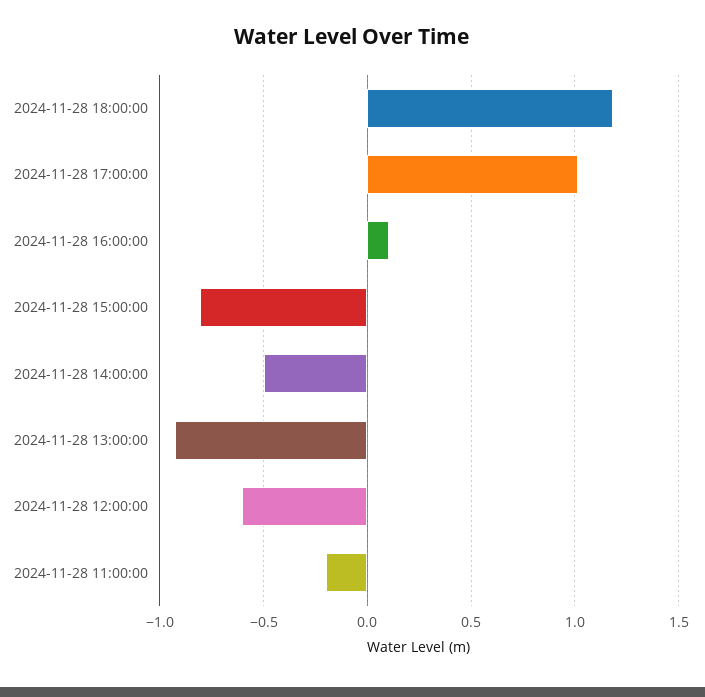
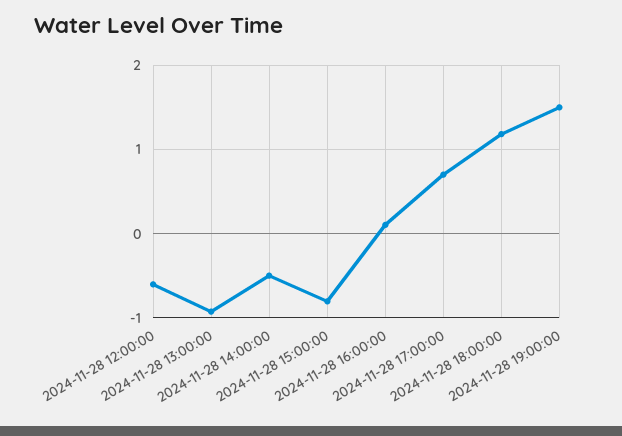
2024-11-28 17:00:00: 1 -> 0.7
2024-11-28 11:00:00: -0.2 -> none
2024-11-28 19:00:00: none -> 1.5

